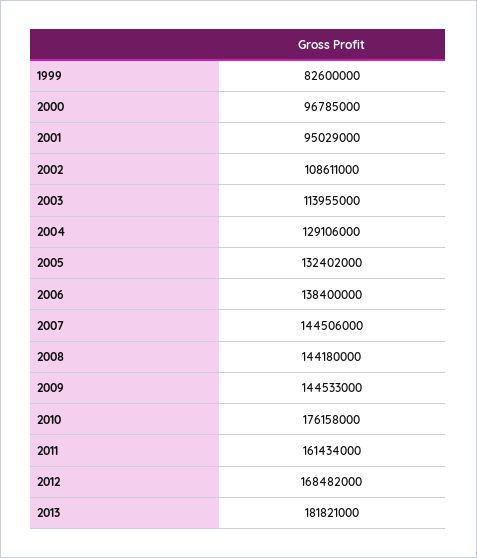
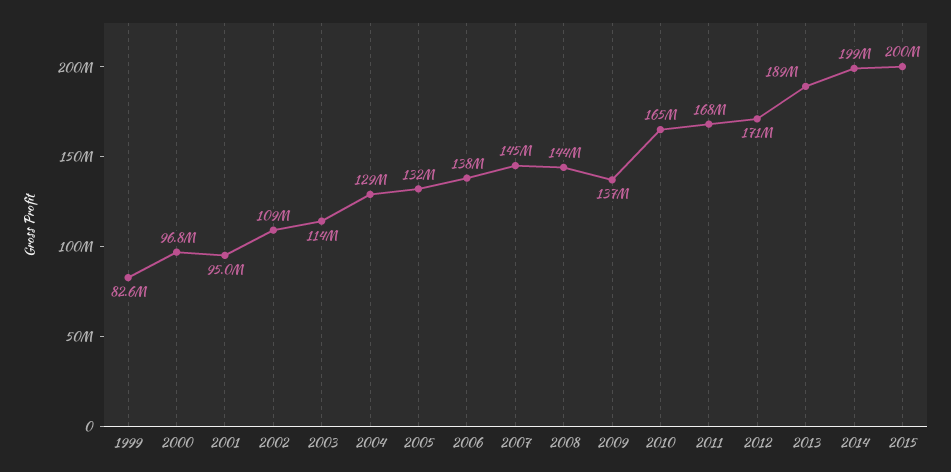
2009: 144533000 -> 137000000
2010: 176158000 -> 165000000
2011: 161434000 -> 168000000
2012: 168482000 -> 171000000
2013: 181821000 -> 189000000
2014: none -> 199000000
2015: none -> 200000000

